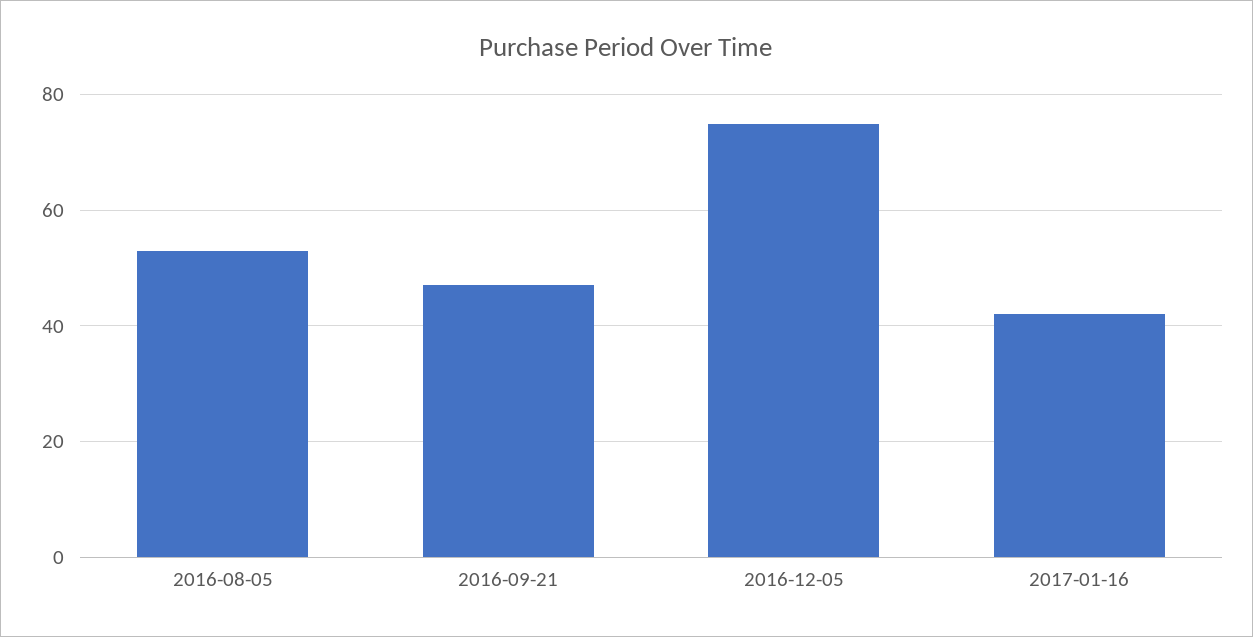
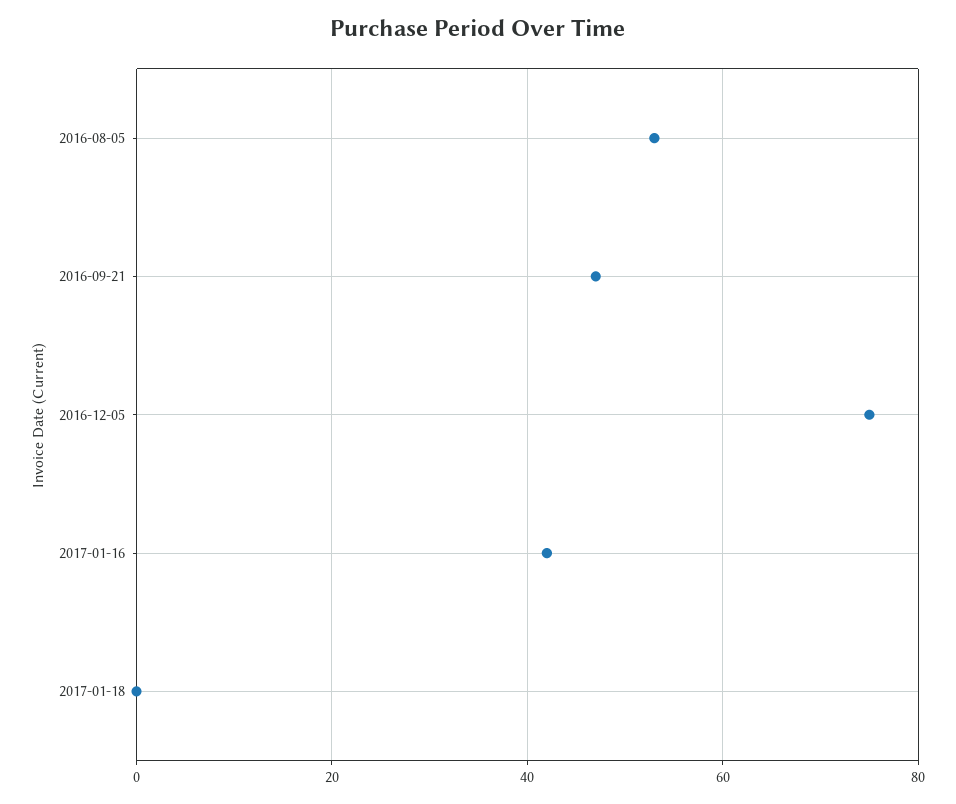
2017-01-18: none -> 0

